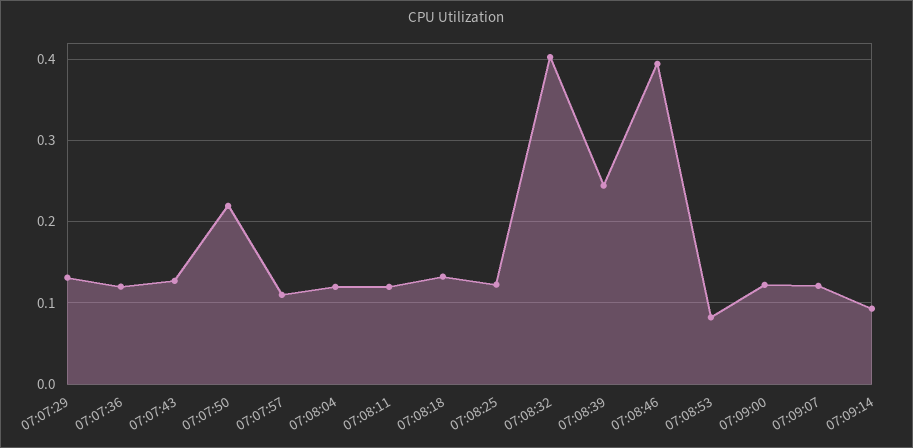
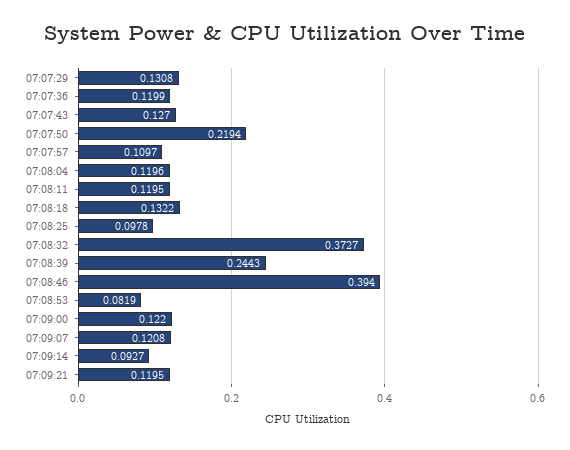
07:08:25: 0.12 -> 0.0978
07:08:32: 0.4 -> 0.3727
07:09:21: none -> 0.1195

